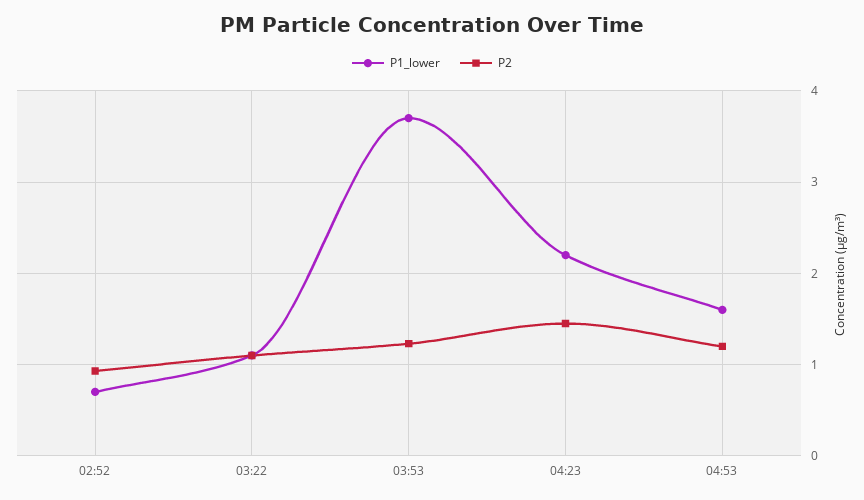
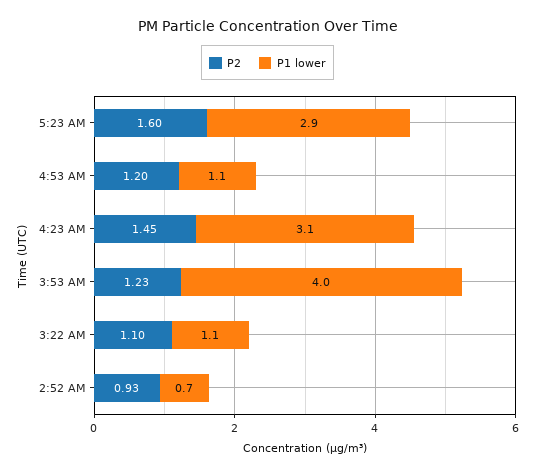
P1_lower, 03:53: 3.7 -> 4
P1_lower, 04:23: 2.2 -> 3.1
P1_lower, 04:53: 1.6 -> 1.1
P2, 5:23 AM: none -> 1.6
P1_lower, 5:23 AM: none -> 2.9

